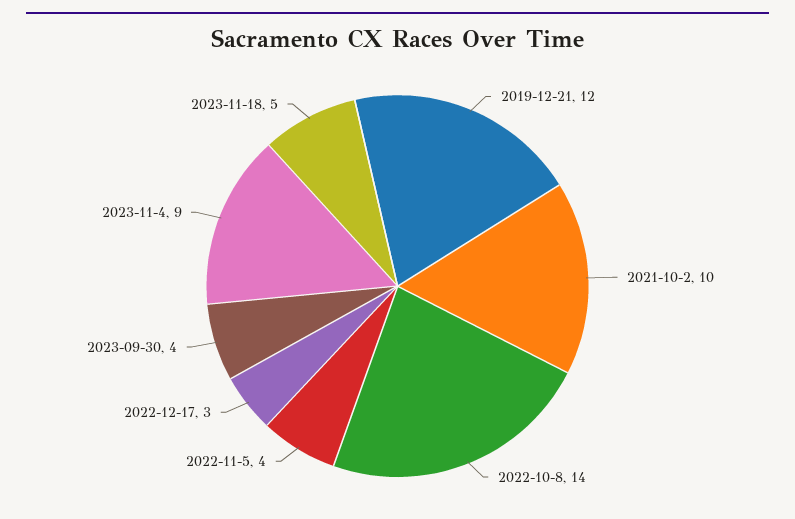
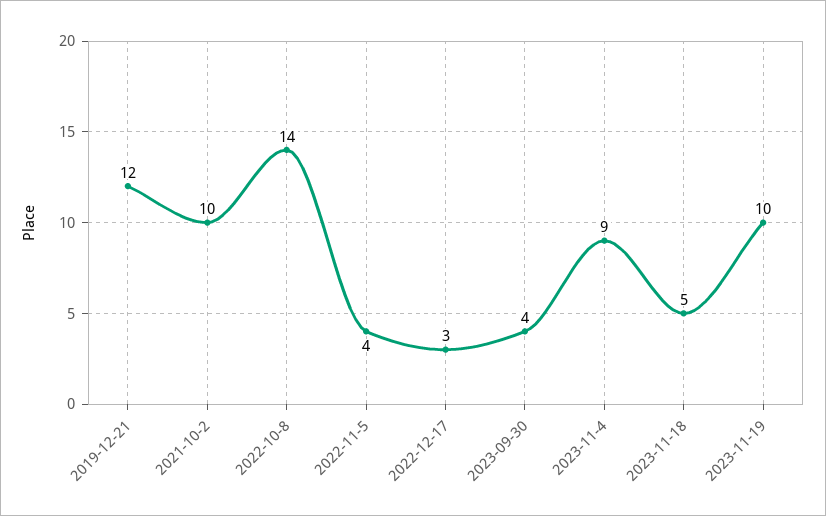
2023-11-19: none -> 10

